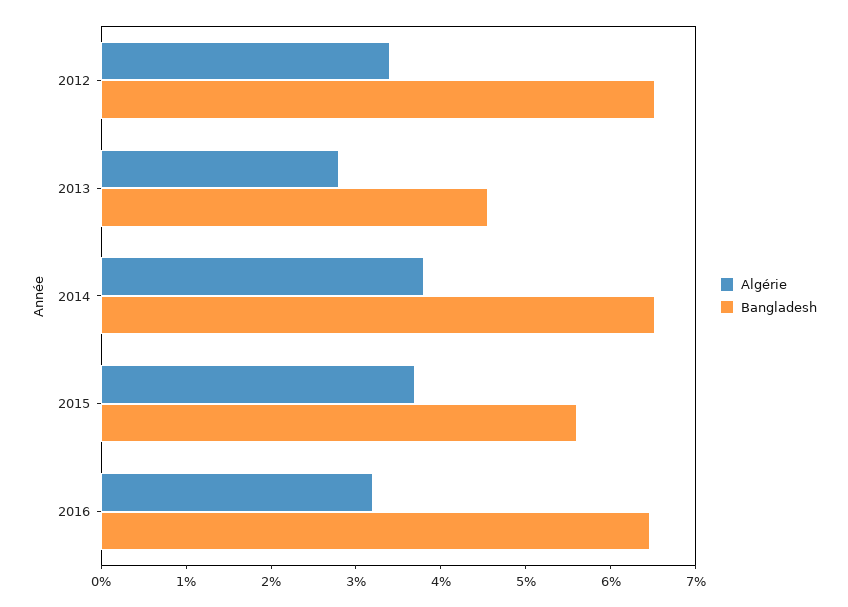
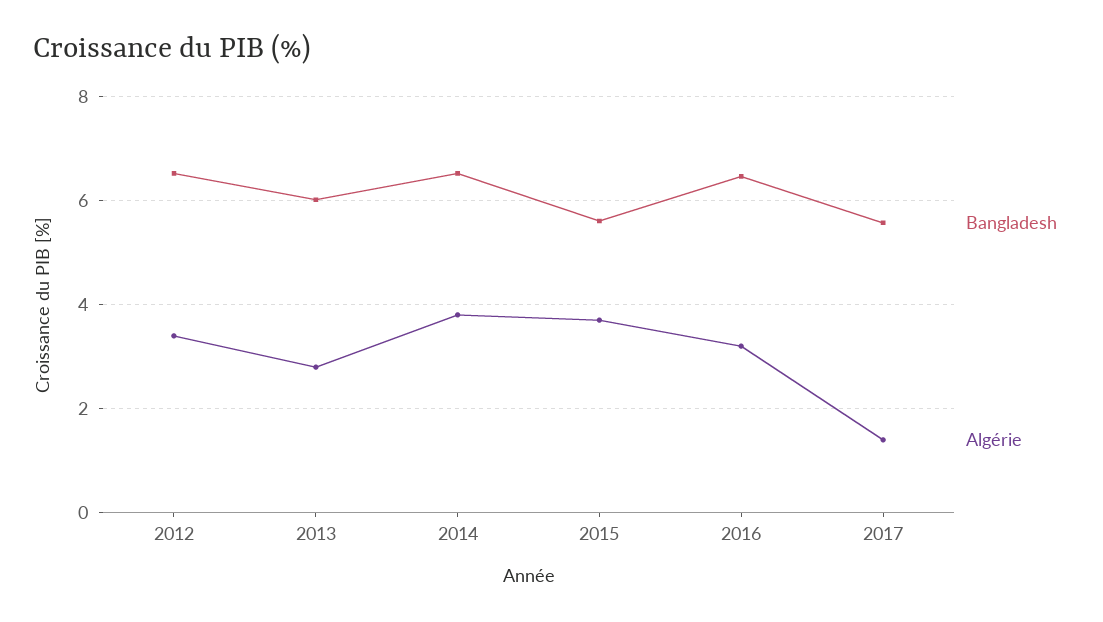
Bangladesh, 2013: 4.6 -> 6
Bangladesh, 2017: none -> 5.6
Algérie, 2017: none -> 1.4

